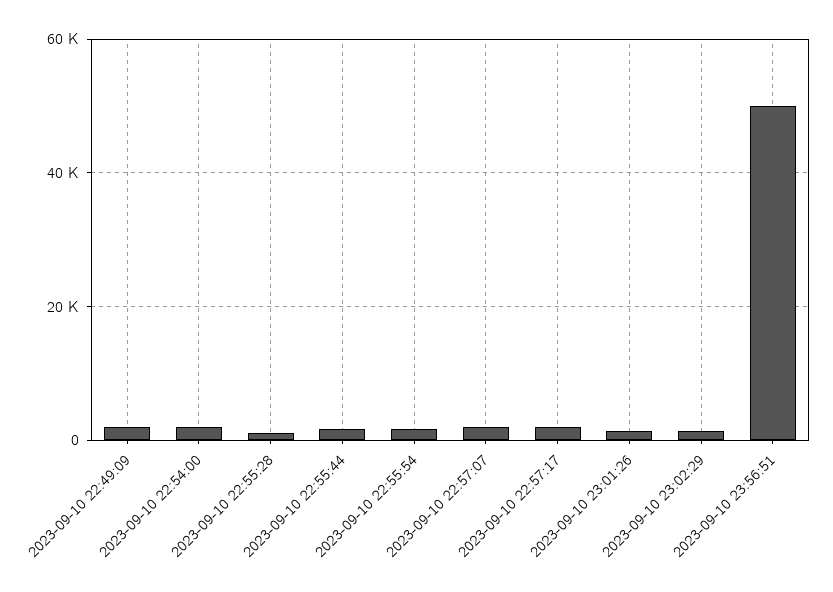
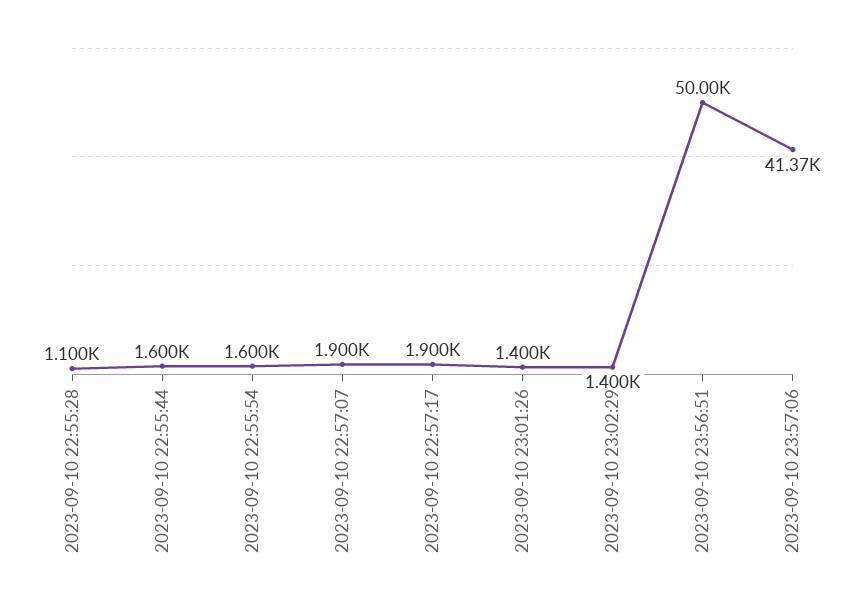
2023-09-10 22:49:09: 2000 -> none
2023-09-10 22:54:00: 2000 -> none
2023-09-10 23:57:06: none -> 41370

